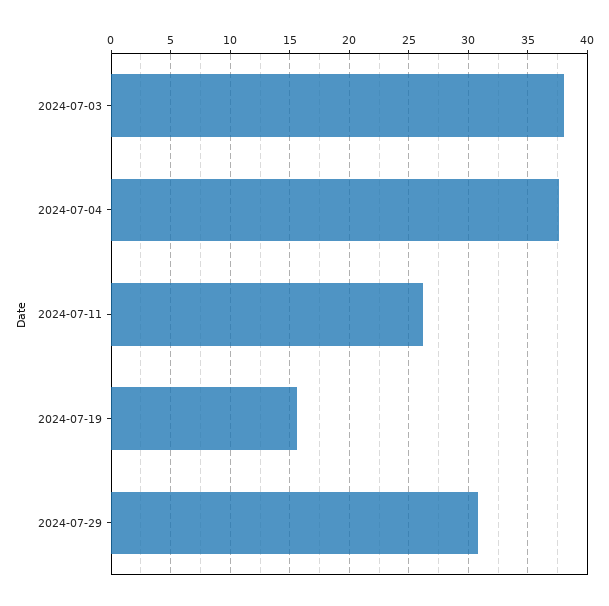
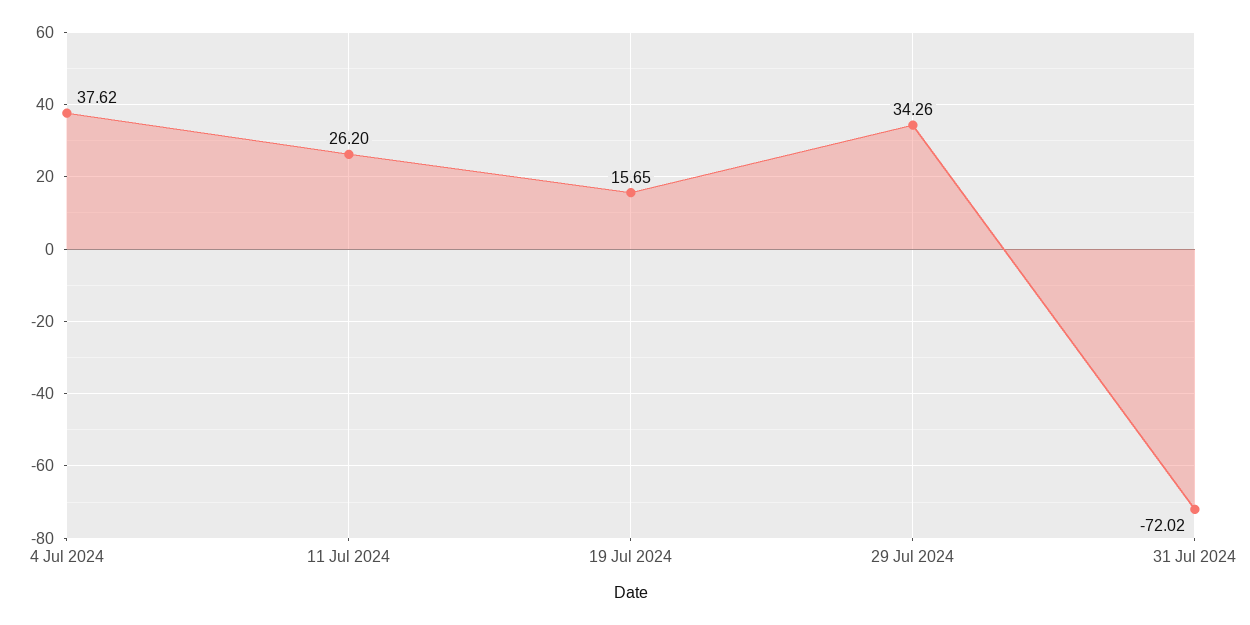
2024-07-03: 38 -> none
2024-07-29: 31 -> 34.26
31 Jul 2024: none -> -72.02

